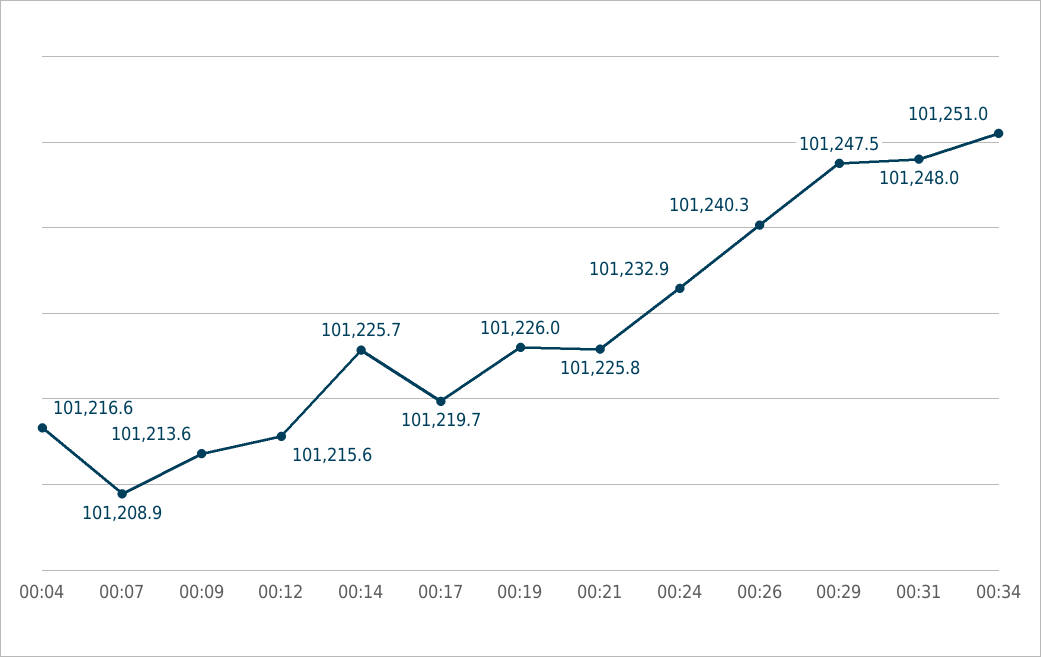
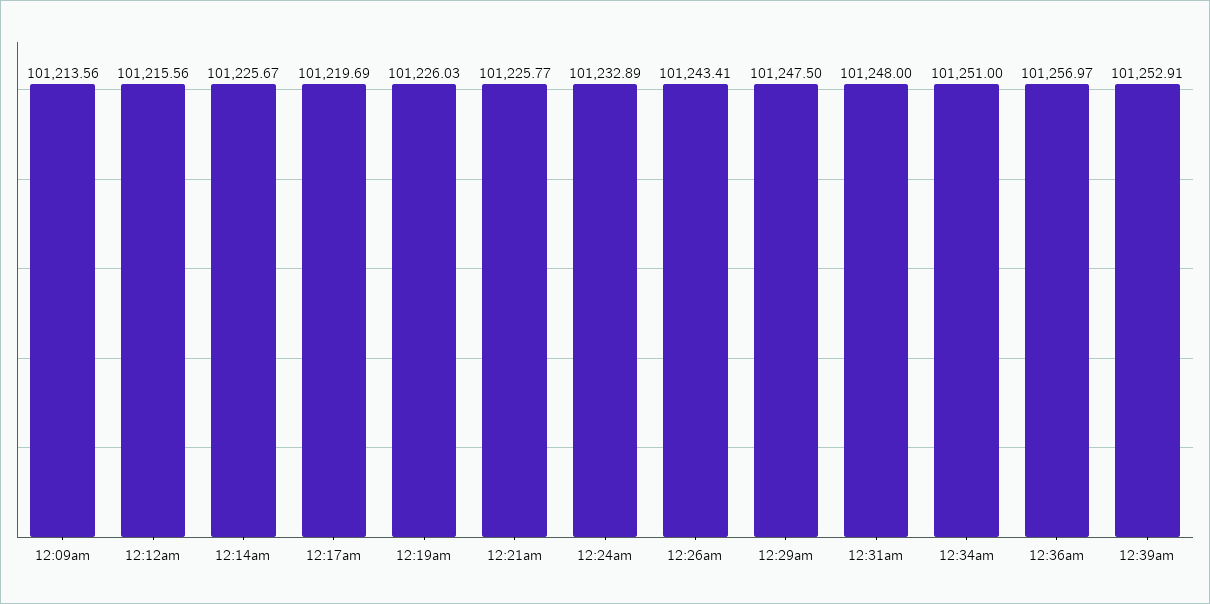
00:04: 101216.6 -> none
00:07: 101208.9 -> none
00:26: 101240.3 -> 101243.41
12:36am: none -> 101256.97
12:39am: none -> 101252.91

